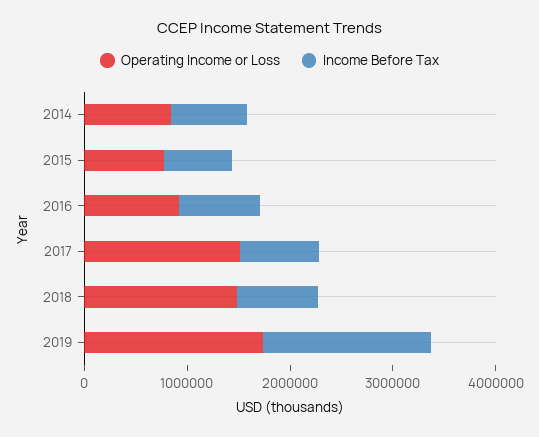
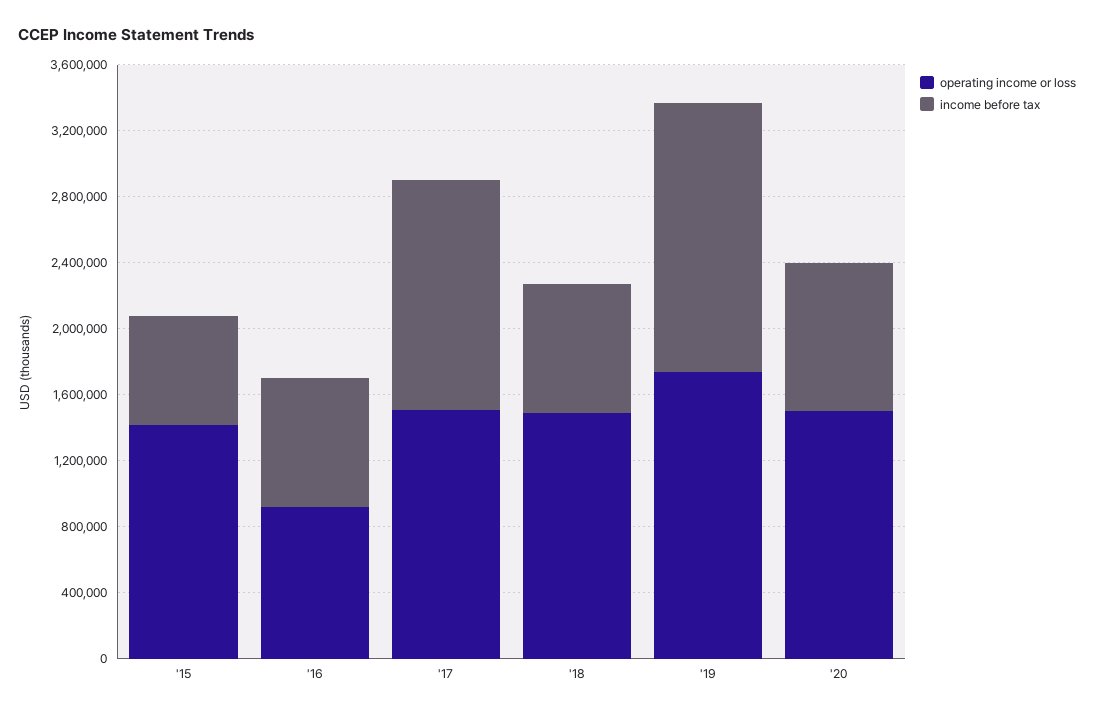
Operating Income or Loss, 2014: 800000 -> none
Income Before Tax, 2014: 800000 -> none
Operating Income or Loss, 2015: 800000 -> 1400000
Income Before Tax, 2017: 800000 -> 1400000
Operating Income or Loss, '20: none -> 1500000
Income Before Tax, '20: none -> 900000

